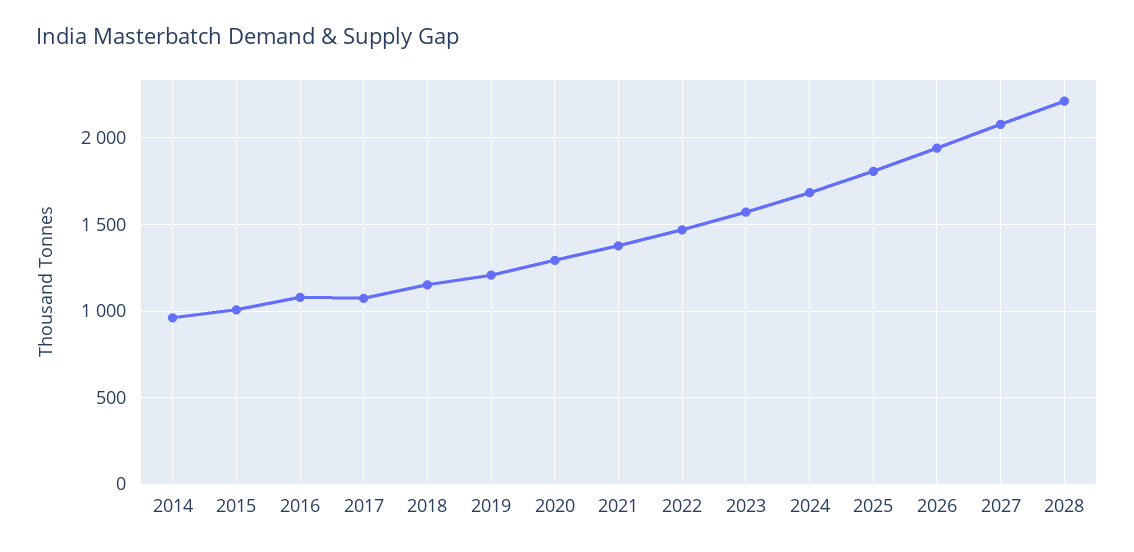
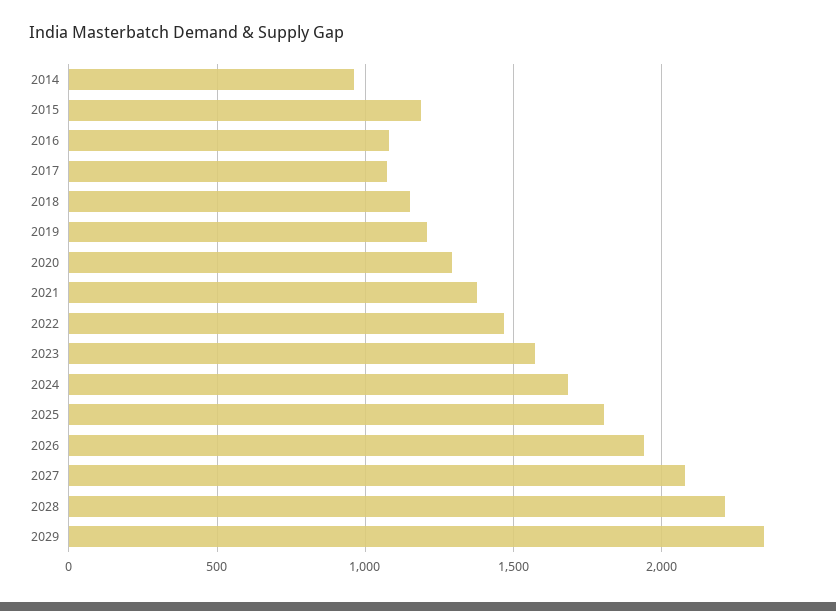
2015: 1000 -> 1200
2029: none -> 2350

